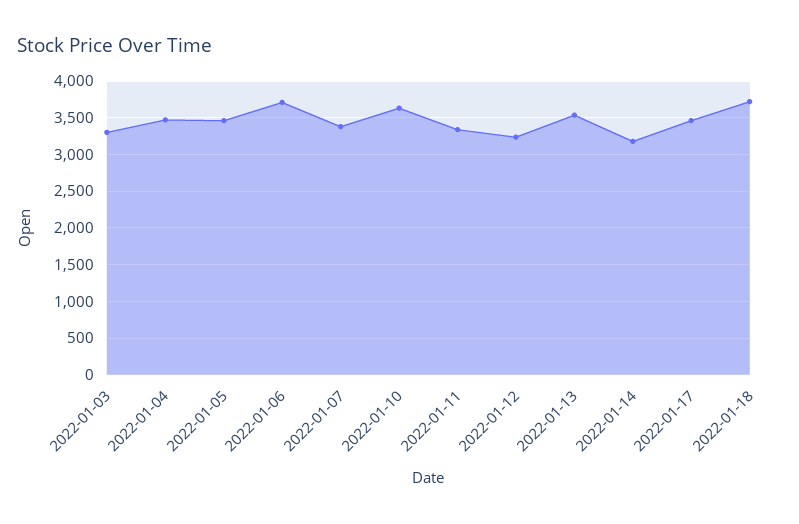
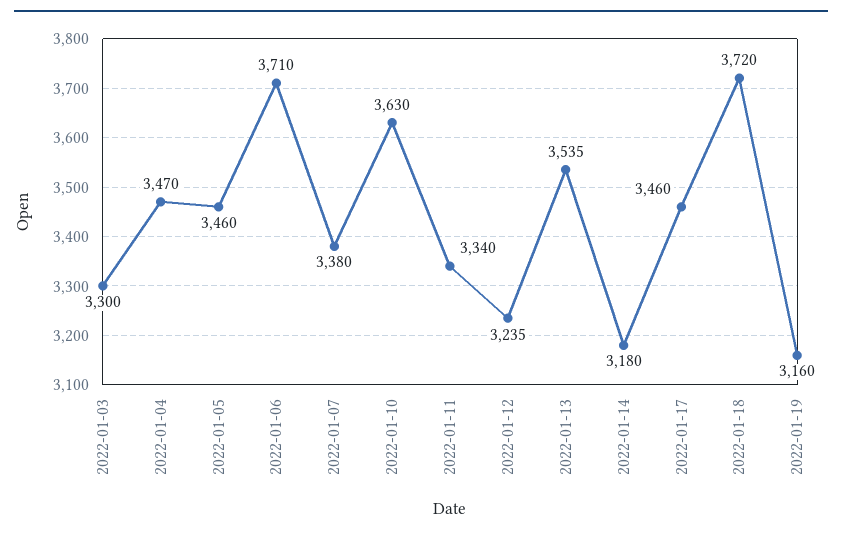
2022-01-19: none -> 3160

